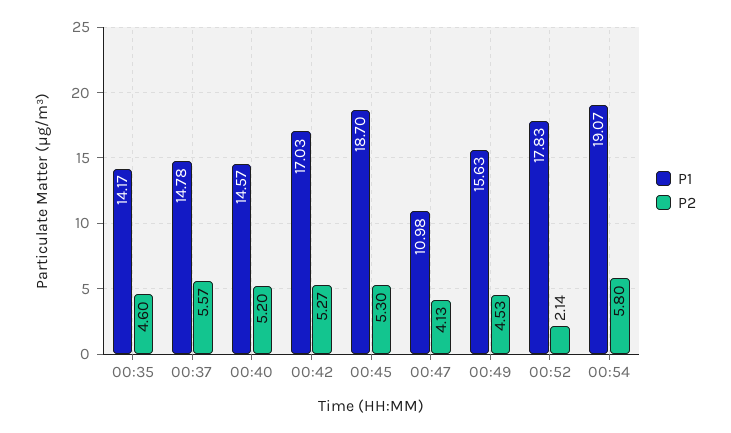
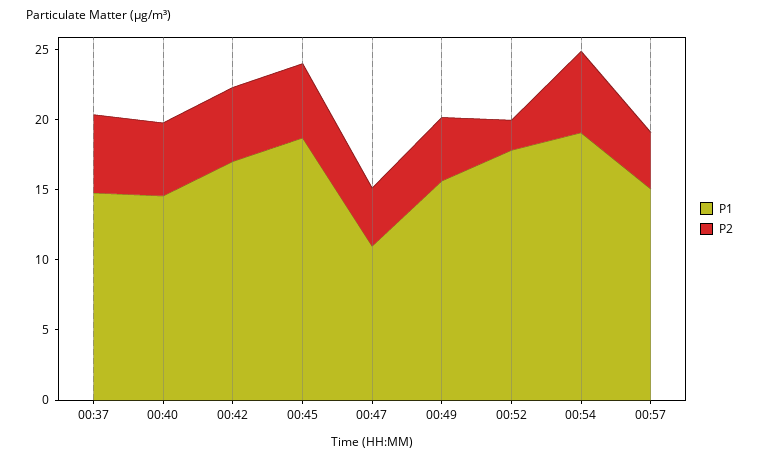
P1, 00:35: 14.17 -> none
P2, 00:35: 4.6 -> none
P1, 00:57: none -> 15
P2, 00:57: none -> 4

